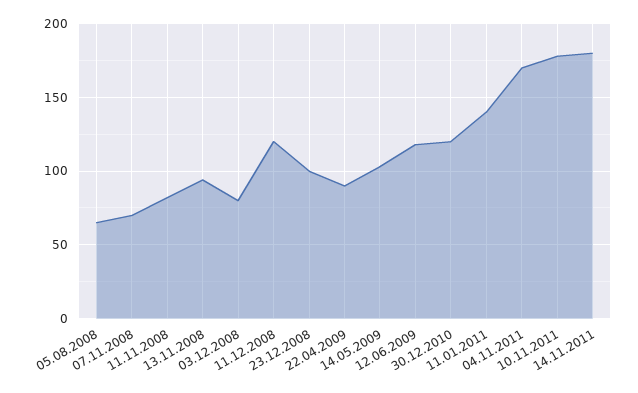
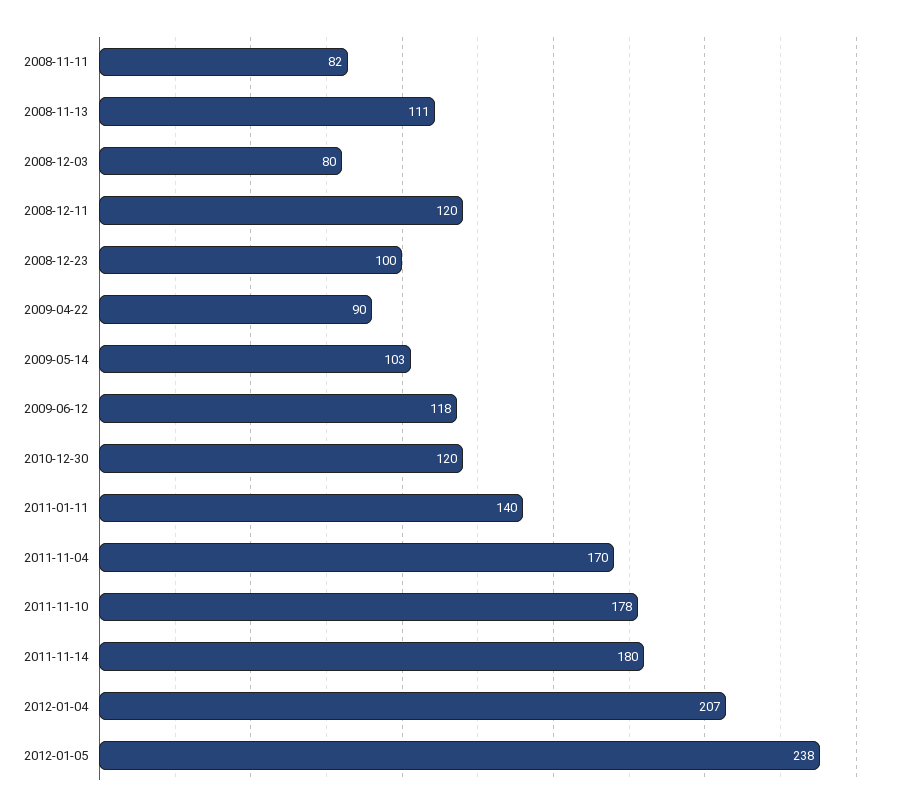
05.08.2008: 65 -> none
07.11.2008: 70 -> none
13.11.2008: 95 -> 111
2012-01-04: none -> 207
2012-01-05: none -> 238

